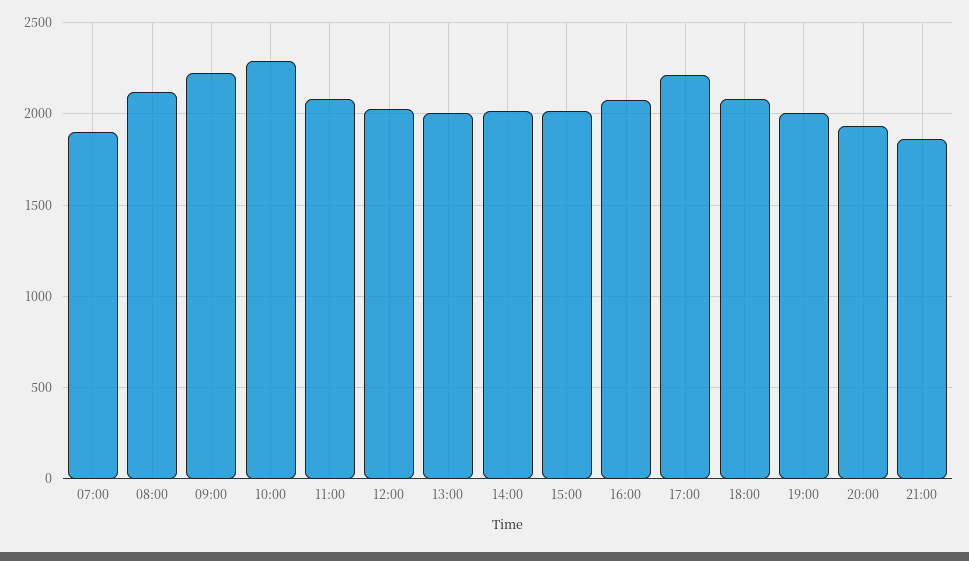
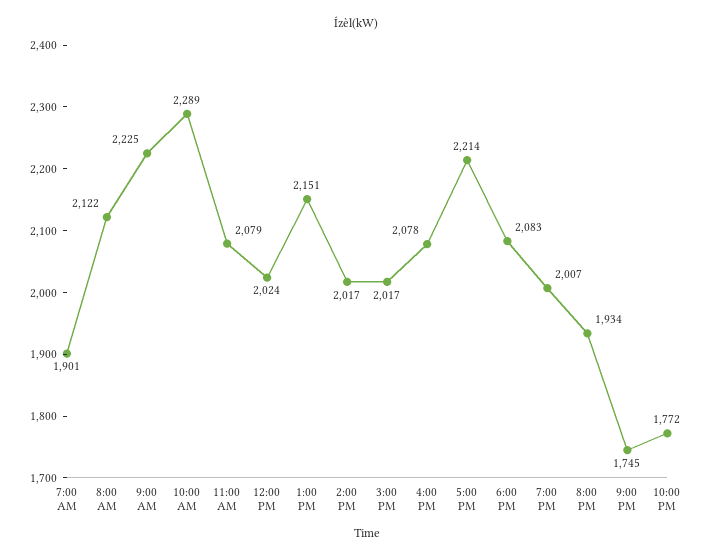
13:00: 2000 -> 2151
21:00: 1850 -> 1745
10:00 PM: none -> 1772

